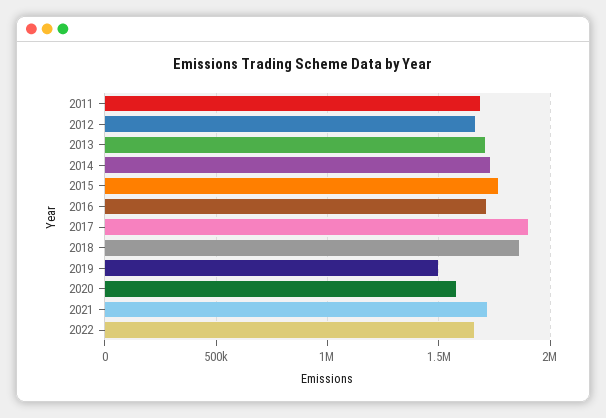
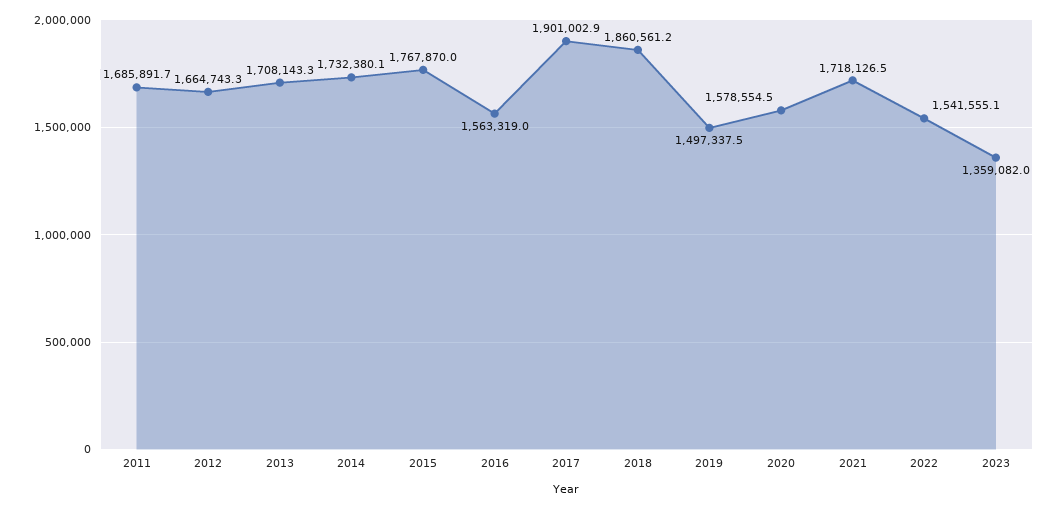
2016: 1700000 -> 1563319
2022: 1650000 -> 1541555.1
2023: none -> 1359082

